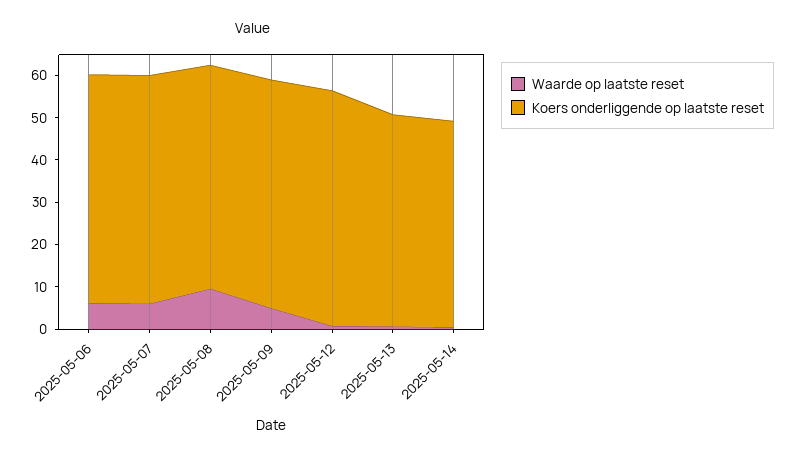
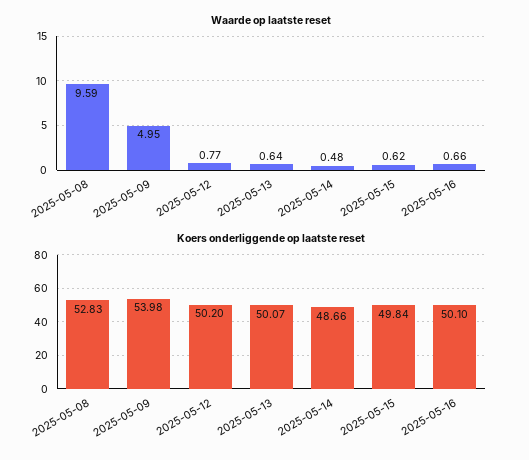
Waarde op laatste reset, 2025-05-06: 6 -> none
Koers onderliggende op laatste reset, 2025-05-06: 54 -> none
Waarde op laatste reset, 2025-05-07: 6 -> none
Koers onderliggende op laatste reset, 2025-05-07: 54 -> none
Koers onderliggende op laatste reset, 2025-05-12: 56 -> 50.2
Waarde op laatste reset, 2025-05-15: none -> 0.62
Waarde op laatste reset, 2025-05-16: none -> 0.66
Koers onderliggende op laatste reset, 2025-05-15: none -> 49.84
Koers onderliggende op laatste reset, 2025-05-16: none -> 50.1

